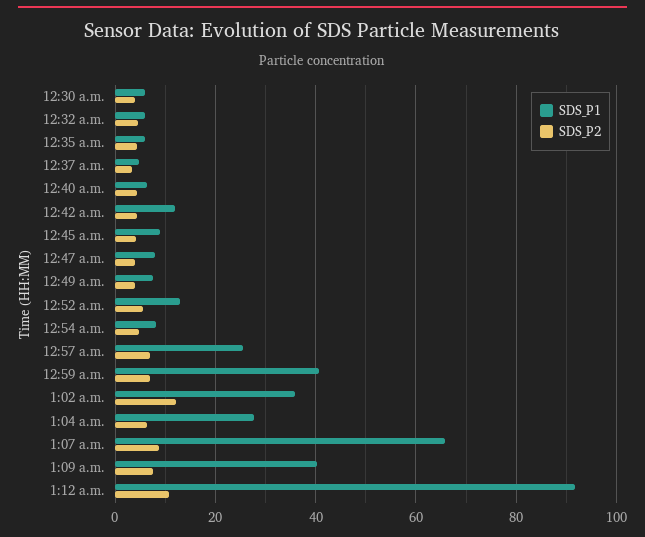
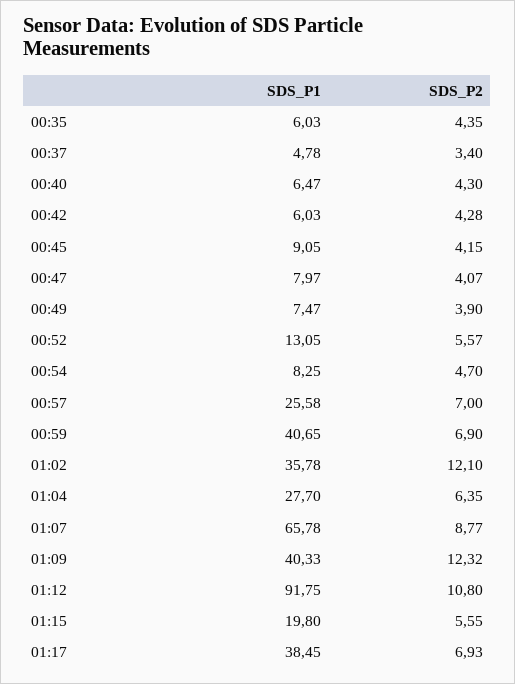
SDS_P1, 12:30 a.m.: 6 -> none
SDS_P2, 12:30 a.m.: 4 -> none
SDS_P1, 12:32 a.m.: 6 -> none
SDS_P2, 12:32 a.m.: 4 -> none
SDS_P1, 12:42 a.m.: 12 -> 6.03
SDS_P2, 1:09 a.m.: 8 -> 12.32
SDS_P1, 01:15: none -> 19.8
SDS_P2, 01:15: none -> 5.55
SDS_P1, 01:17: none -> 38.45
SDS_P2, 01:17: none -> 6.93

